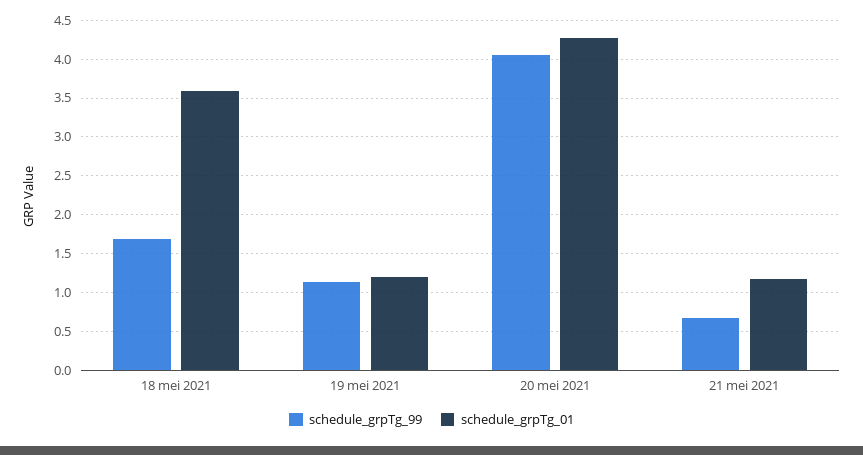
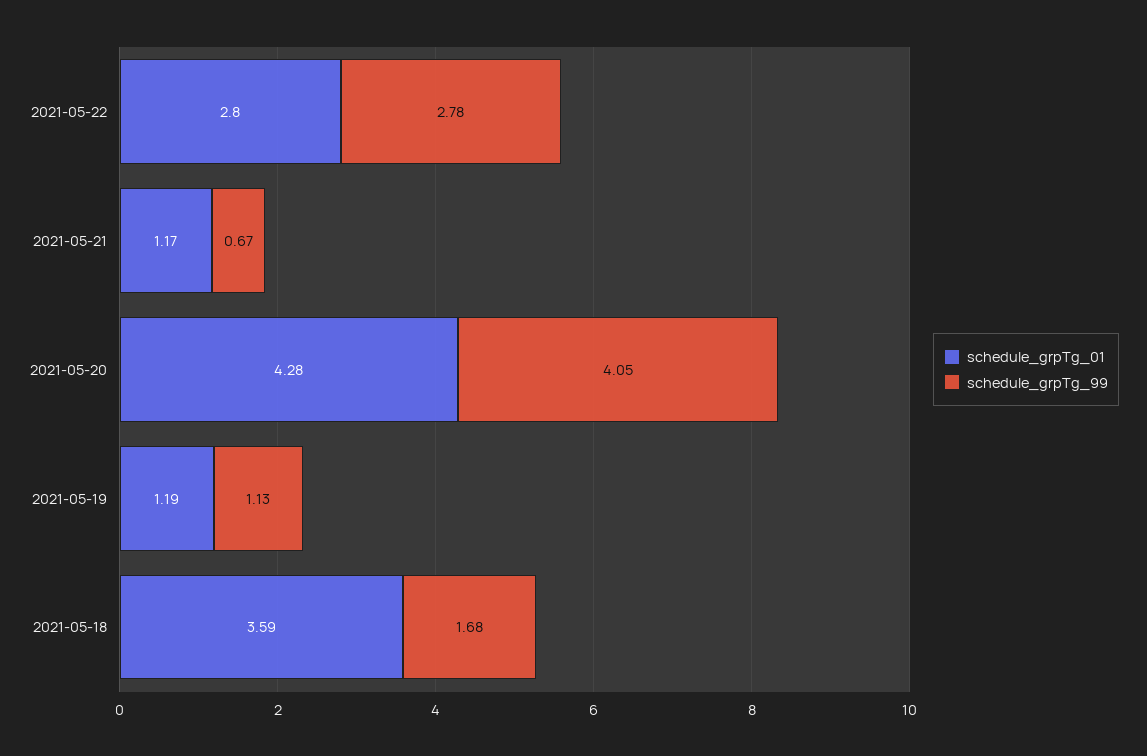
schedule_grpTg_01, 2021-05-22: none -> 2.8
schedule_grpTg_99, 2021-05-22: none -> 2.78

